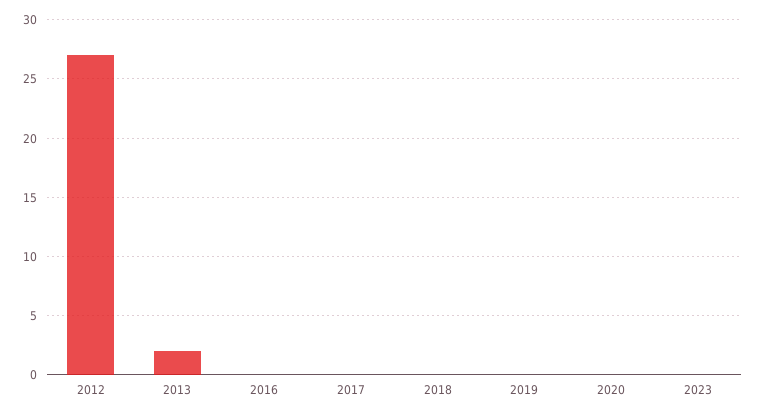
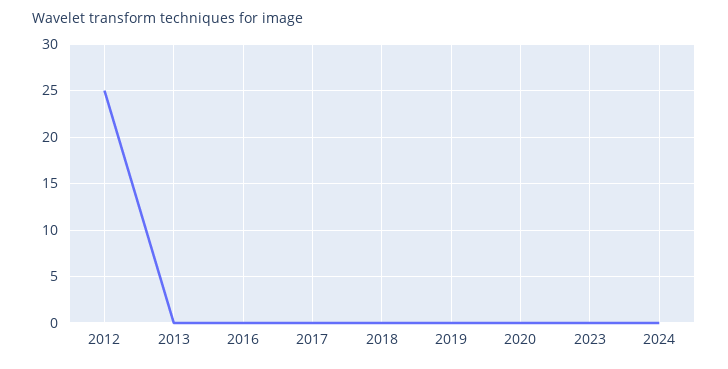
2012: 27 -> 25
2013: 2 -> 0
2024: none -> 0

